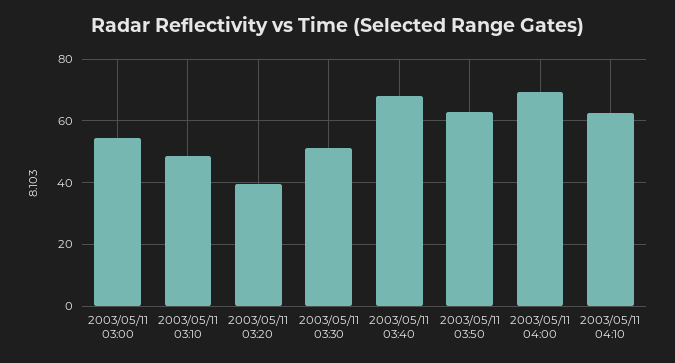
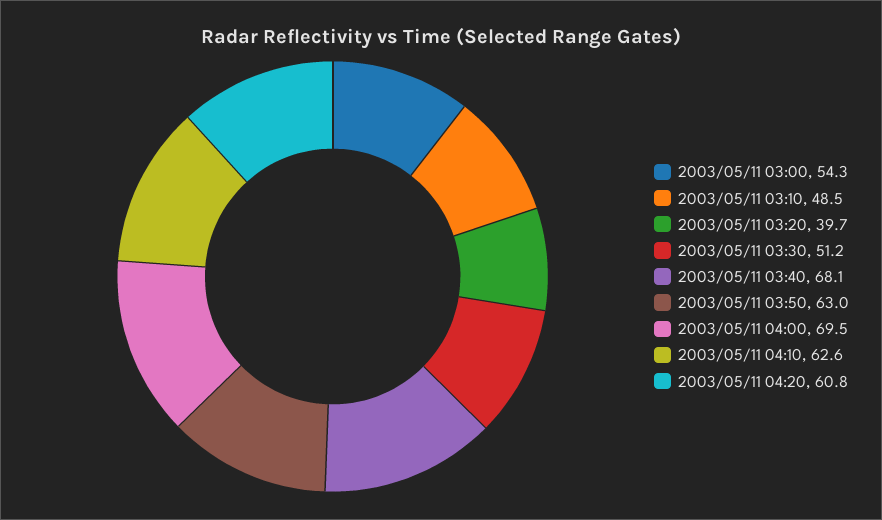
2003/05/11 04:20: none -> 60.8

